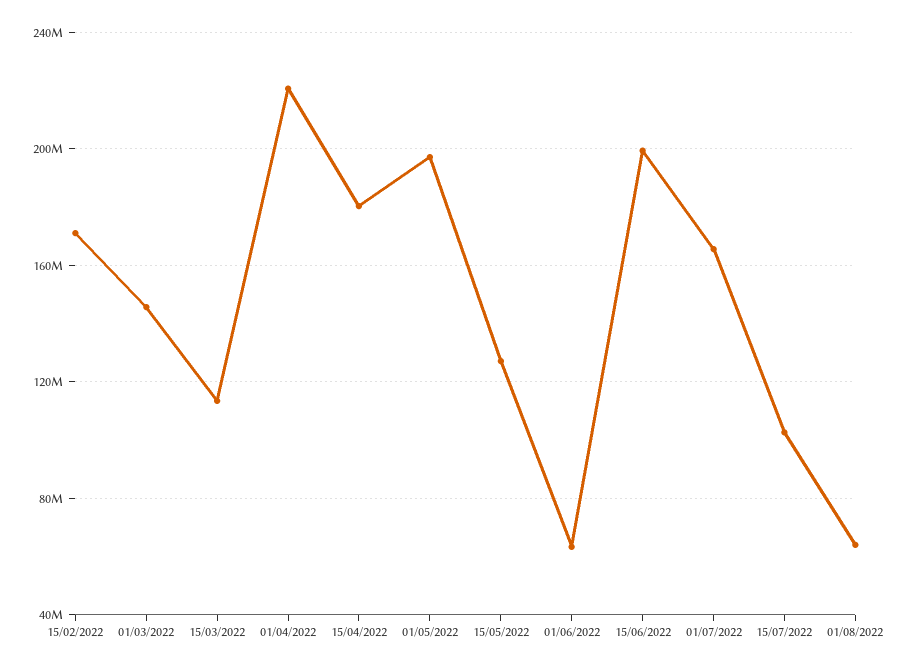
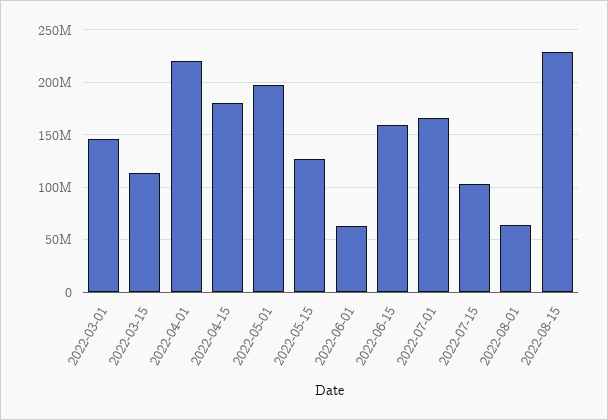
15/02/2022: 170000000 -> none
15/06/2022: 200000000 -> 160000000
2022-08-15: none -> 230000000

